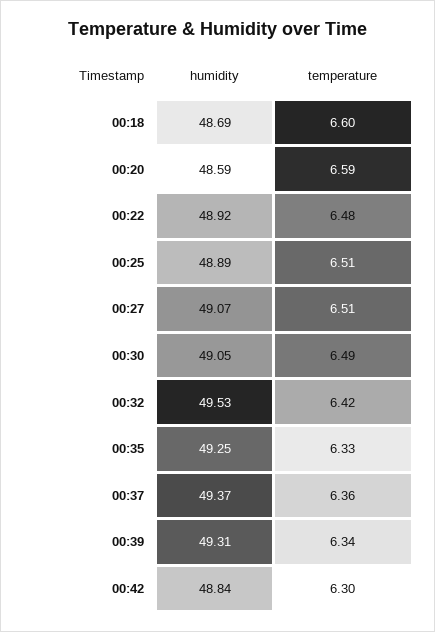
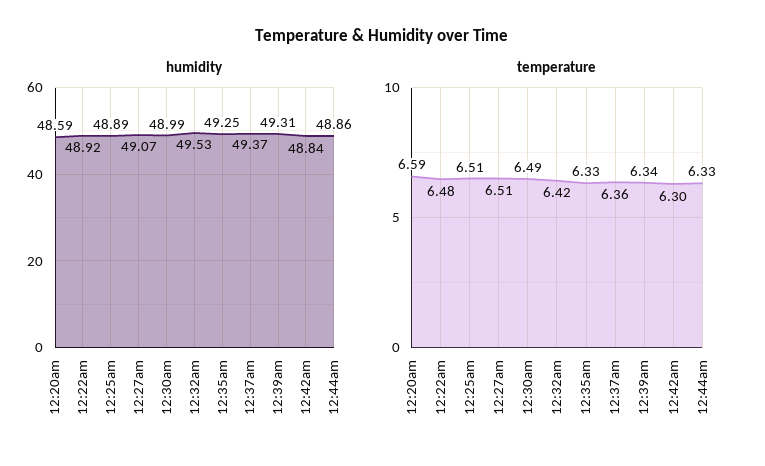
humidity, 00:18: 48.69 -> none
temperature, 00:18: 6.6 -> none
humidity, 00:30: 49.05 -> 48.99
humidity, 12:44am: none -> 48.86
temperature, 12:44am: none -> 6.33

